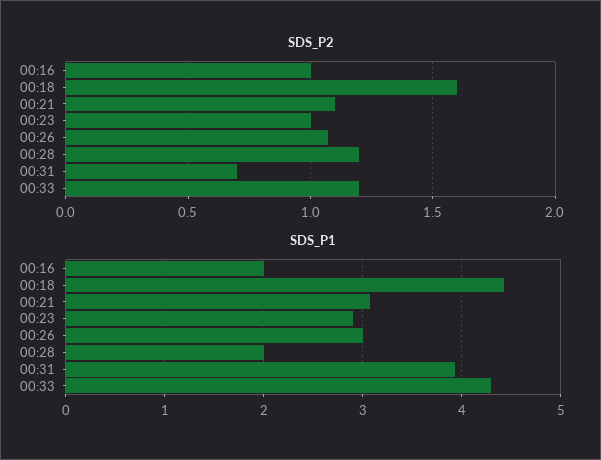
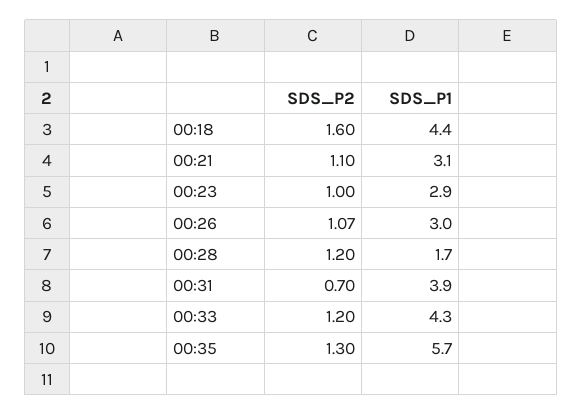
SDS_P2, 00:16: 1 -> none
SDS_P1, 00:16: 2 -> none
SDS_P1, 00:28: 2 -> 1.7
SDS_P2, 00:35: none -> 1.3
SDS_P1, 00:35: none -> 5.7

